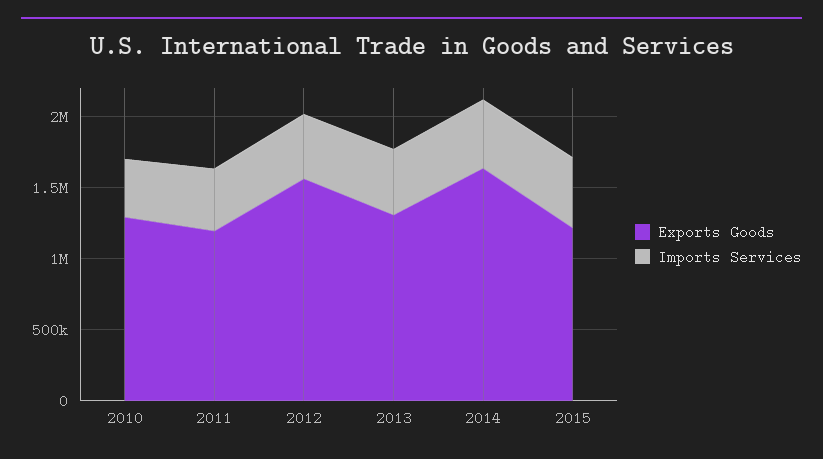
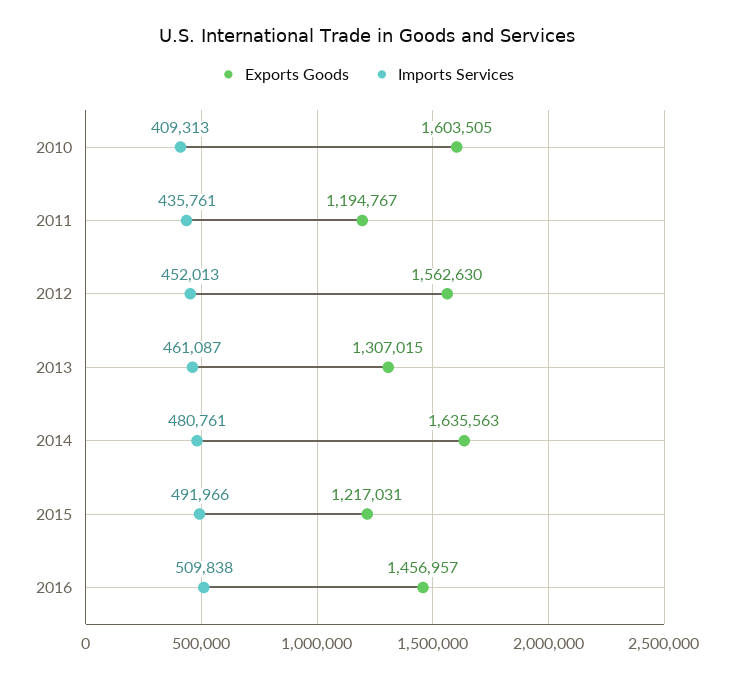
Exports Goods, 2010: 1300000 -> 1603505
Exports Goods, 2016: none -> 1456957
Imports Services, 2016: none -> 509838

